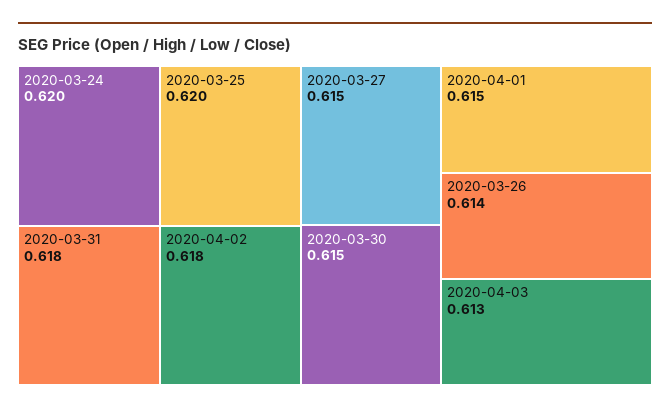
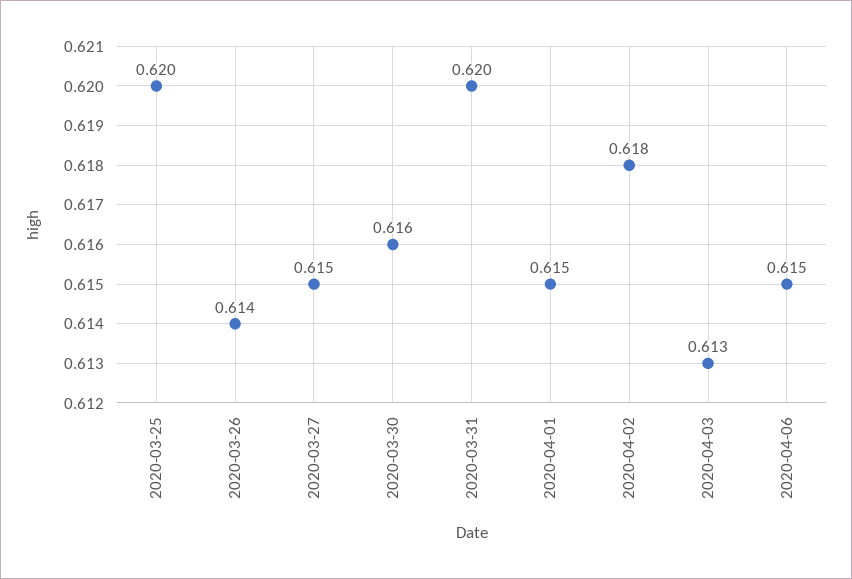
2020-03-24: 0.62 -> none
2020-03-31: 0.618 -> 0.62
2020-03-30: 0.615 -> 0.616
2020-04-06: none -> 0.615

